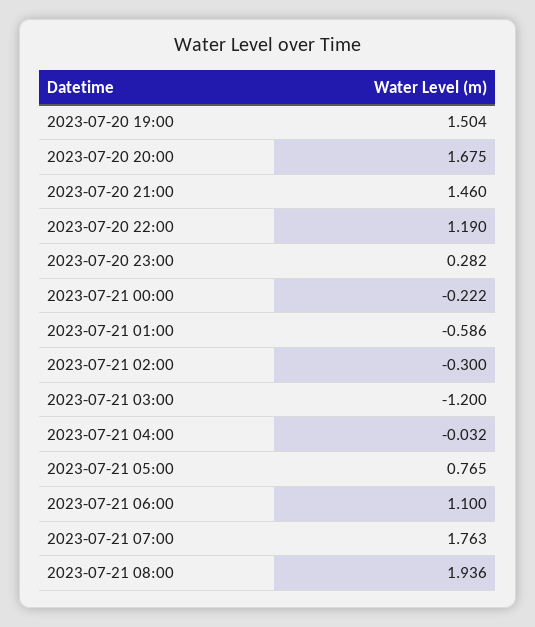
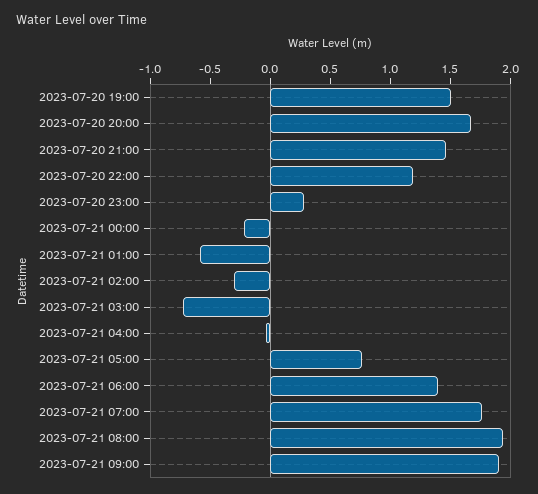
2023-07-21 03:00: -1.2 -> -0.7
2023-07-21 06:00: 1.1 -> 1.4
2023-07-21 09:00: none -> 1.9

